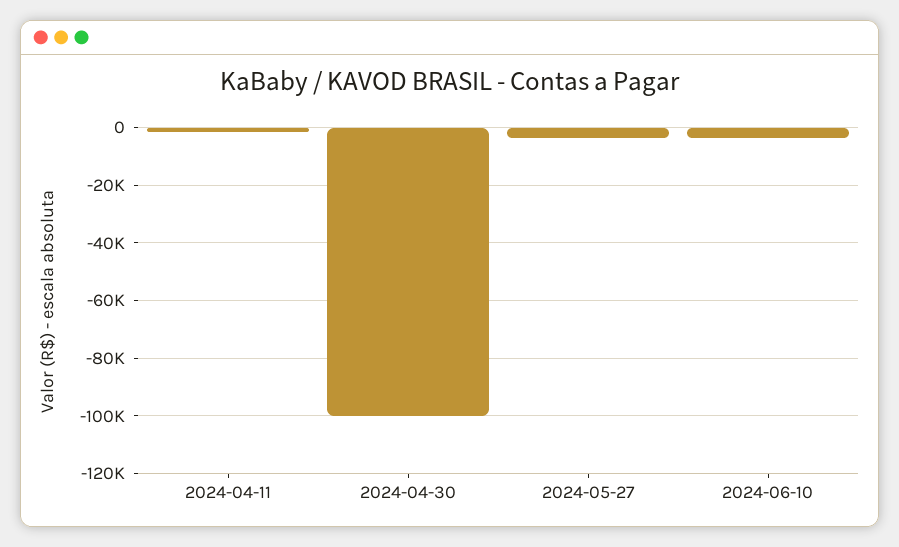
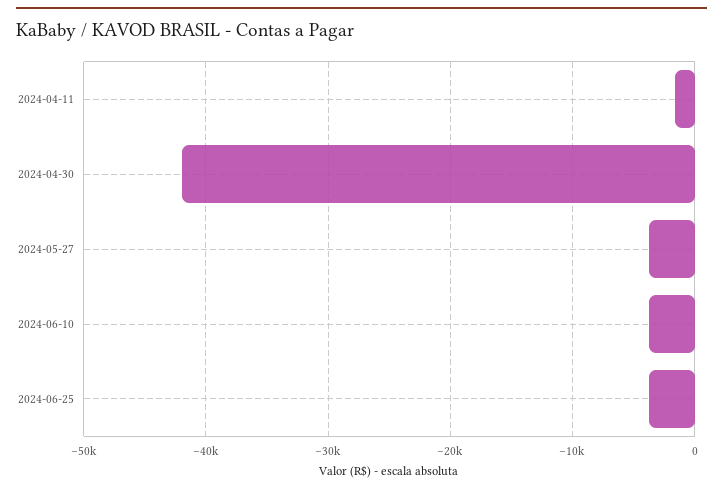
2024-04-30: -100000 -> -42000
2024-06-25: none -> -4000

